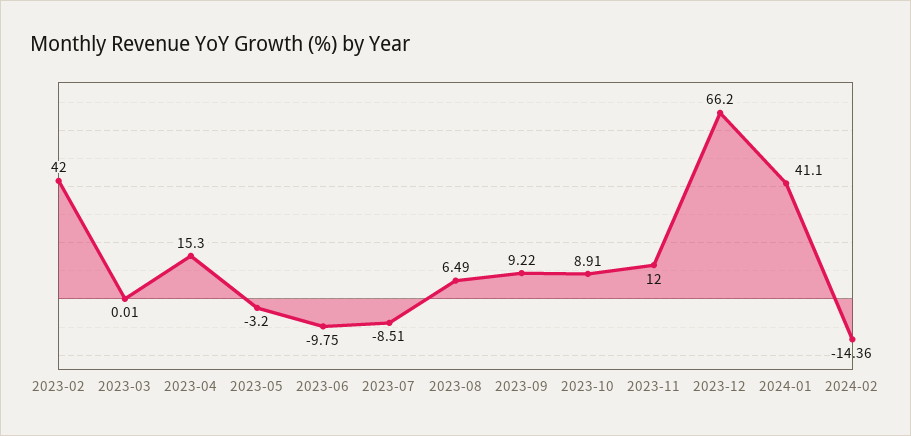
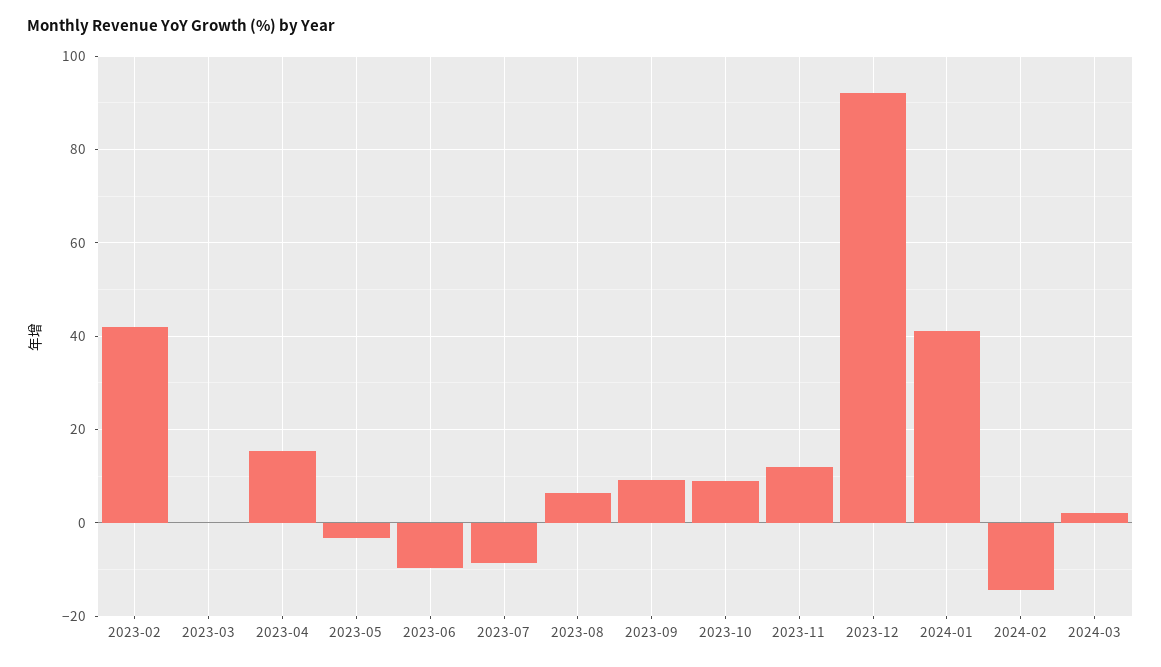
2023-12: 66.2 -> 92
2024-03: none -> 2

